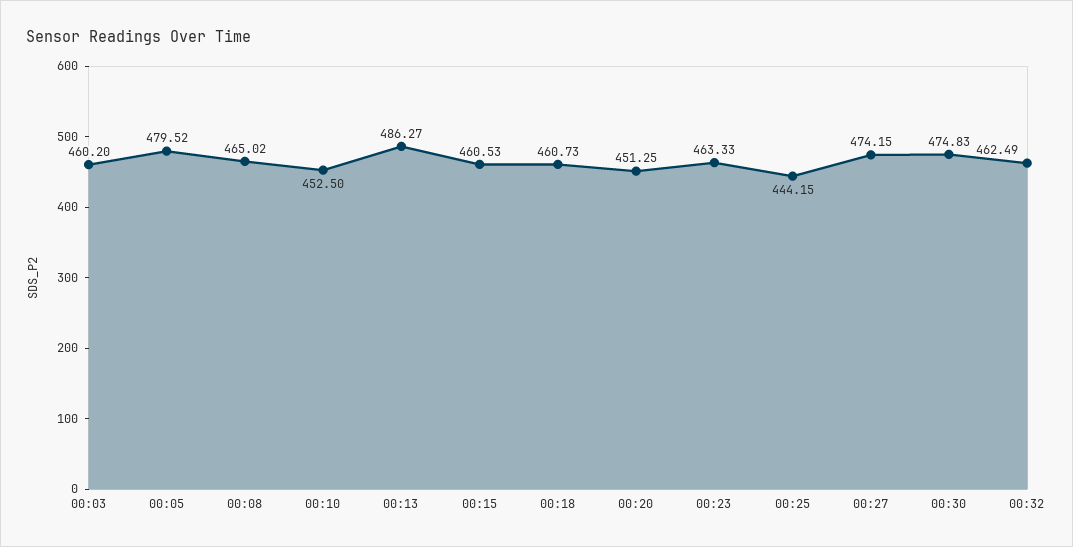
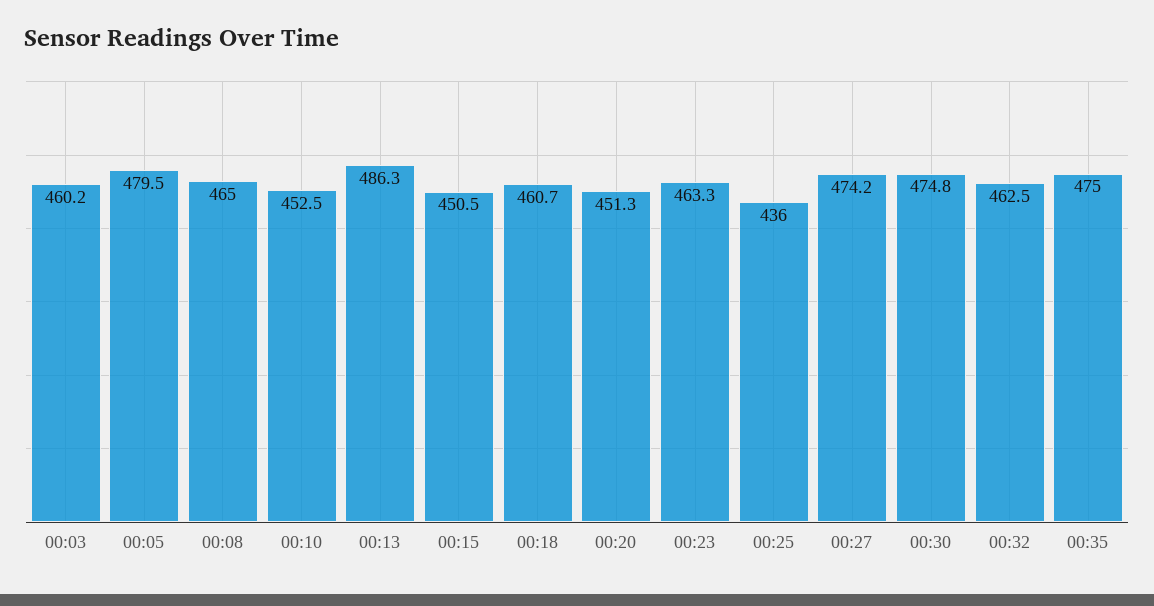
00:15: 460.53 -> 450.5
00:25: 444.15 -> 436
00:35: none -> 475

